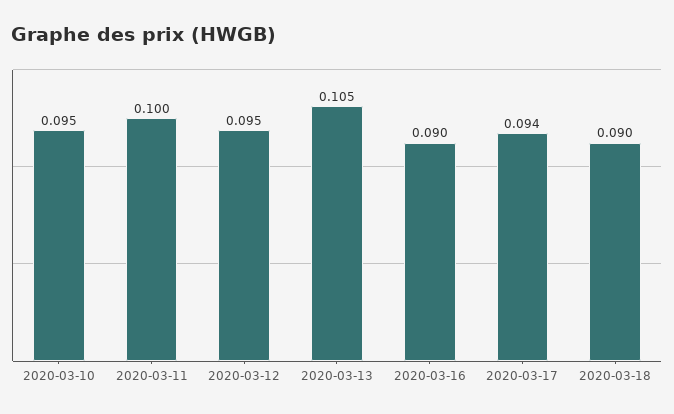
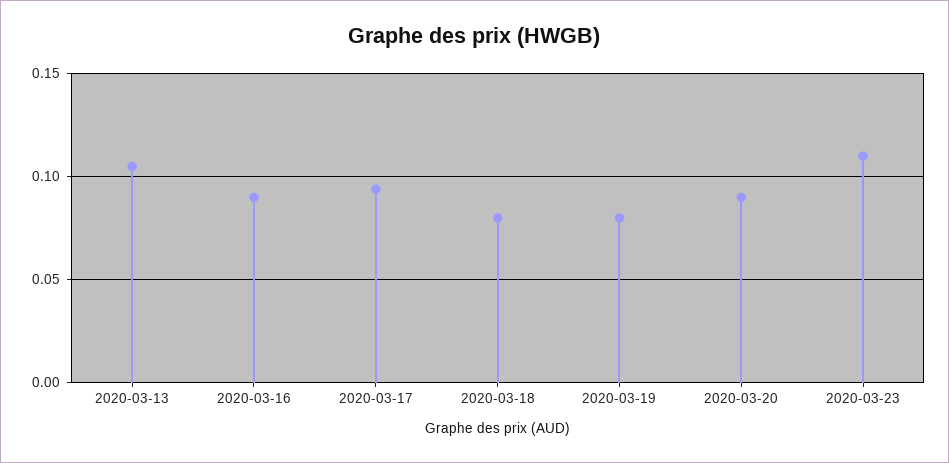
2020-03-10: 0.095 -> none
2020-03-11: 0.1 -> none
2020-03-12: 0.095 -> none
2020-03-18: 0.09 -> 0.08
2020-03-19: none -> 0.08
2020-03-20: none -> 0.09
2020-03-23: none -> 0.11

